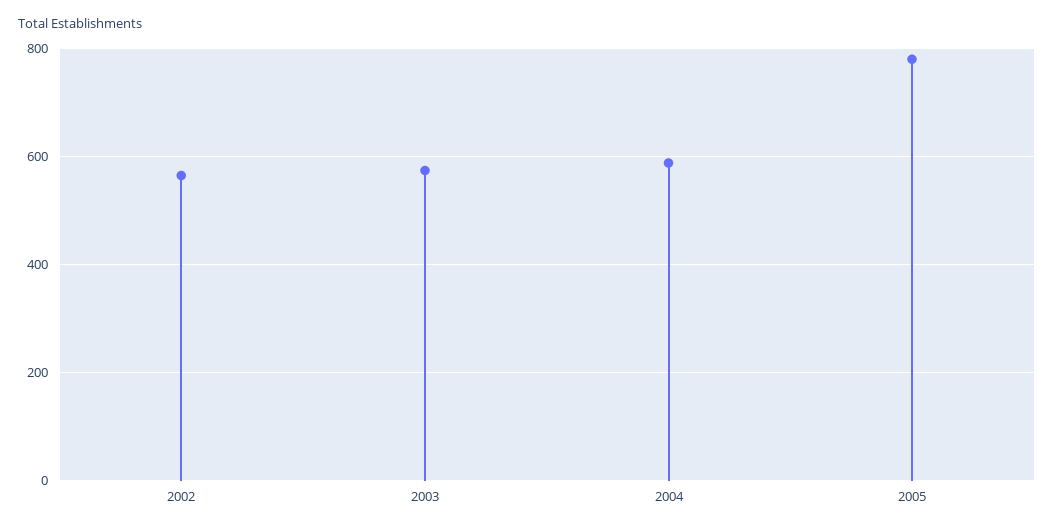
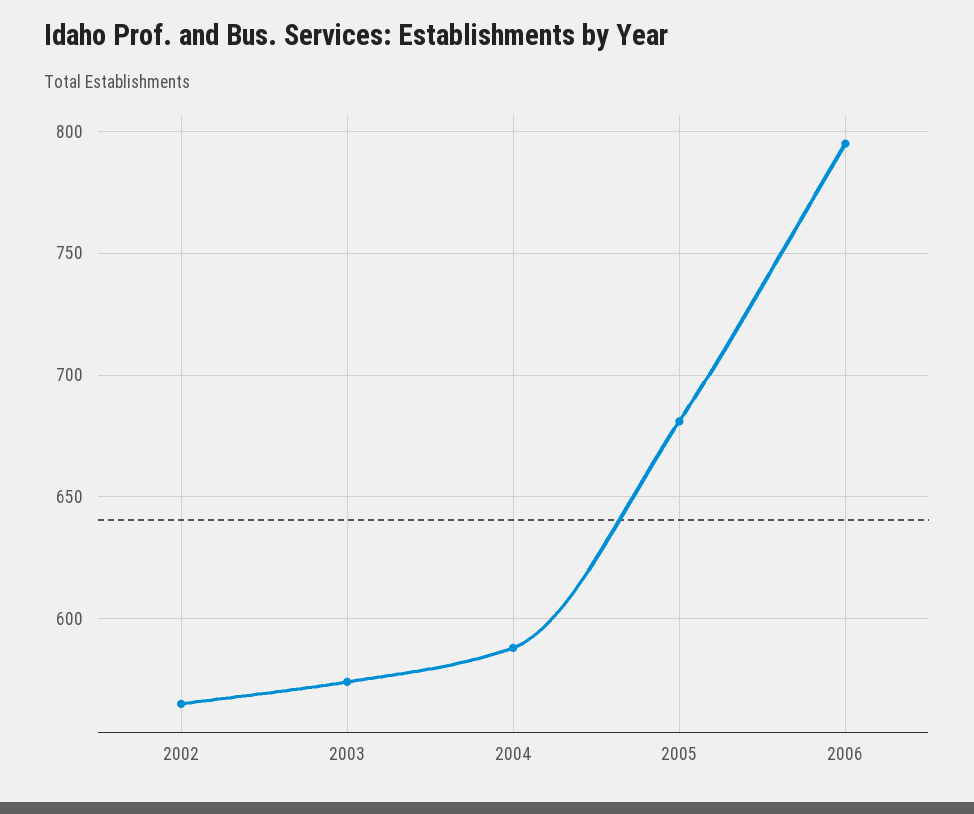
2005: 780 -> 680
2006: none -> 795

